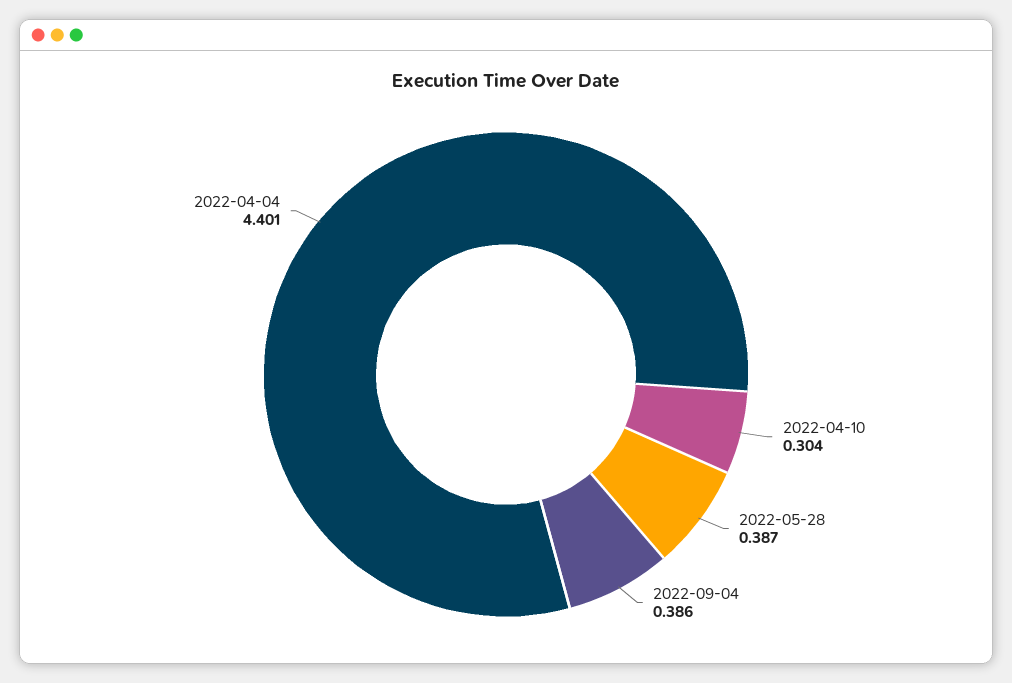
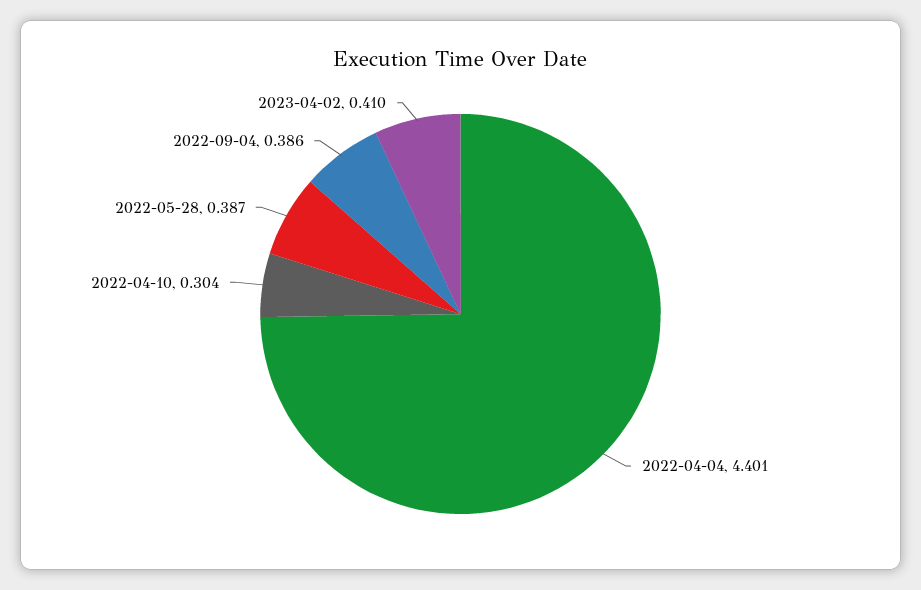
2023-04-02: none -> 0.41

